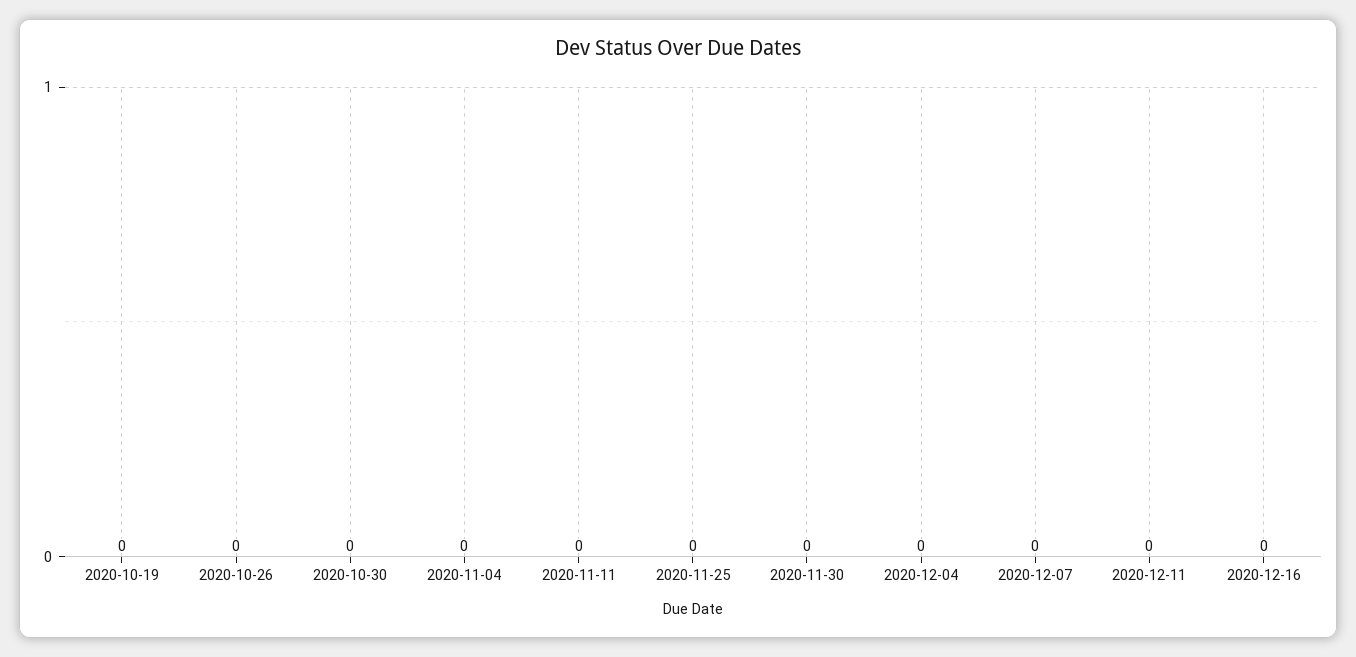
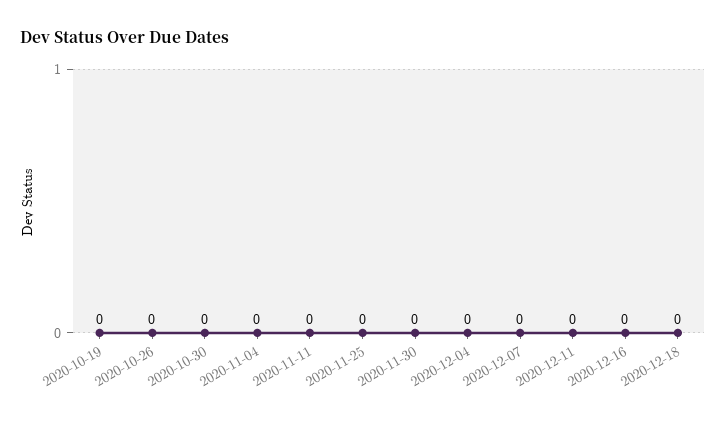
2020-12-18: none -> 0

